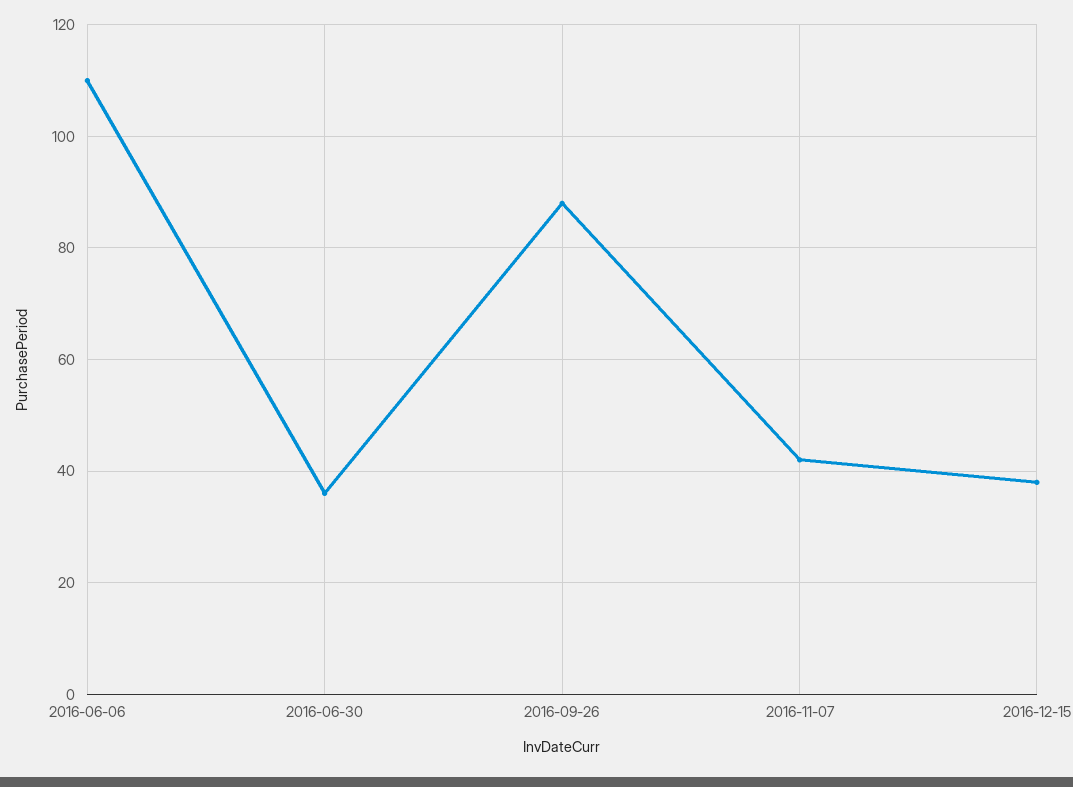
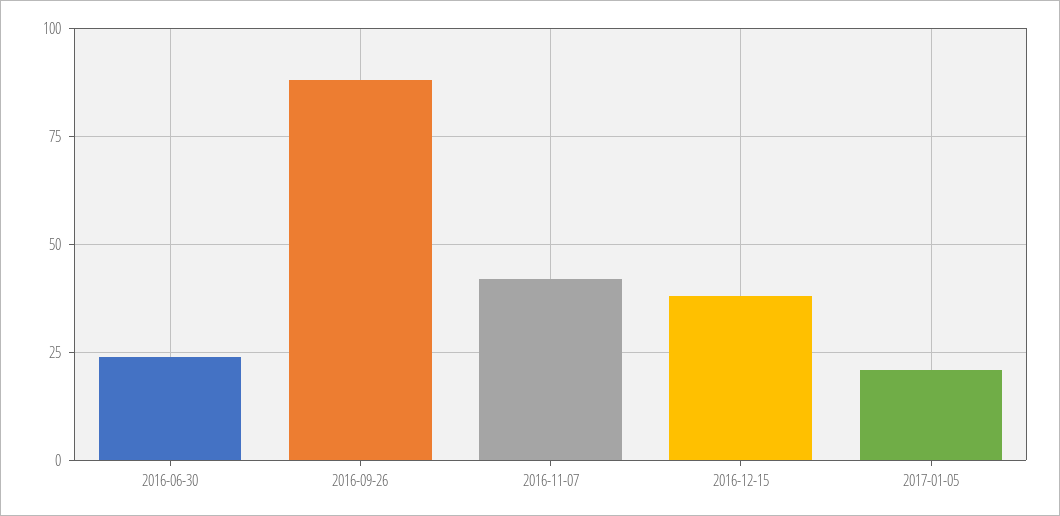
2016-06-06: 110 -> none
2016-06-30: 35 -> 25
2017-01-05: none -> 20

